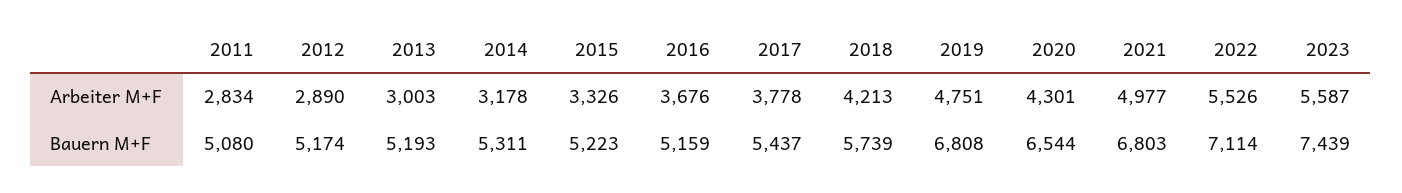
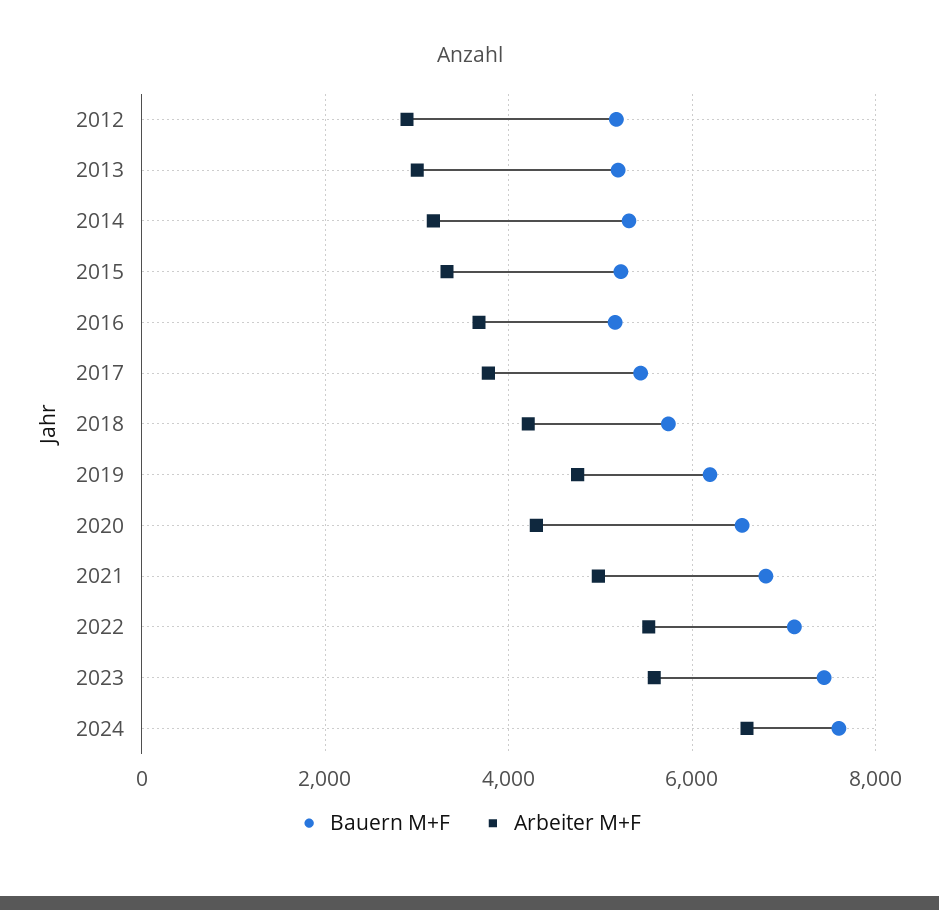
Arbeiter M+F, 2011: 2834 -> none
Bauern M+F, 2011: 5080 -> none
Bauern M+F, 2019: 6808 -> 6200
Bauern M+F, 2024: none -> 7600
Arbeiter M+F, 2024: none -> 6600

